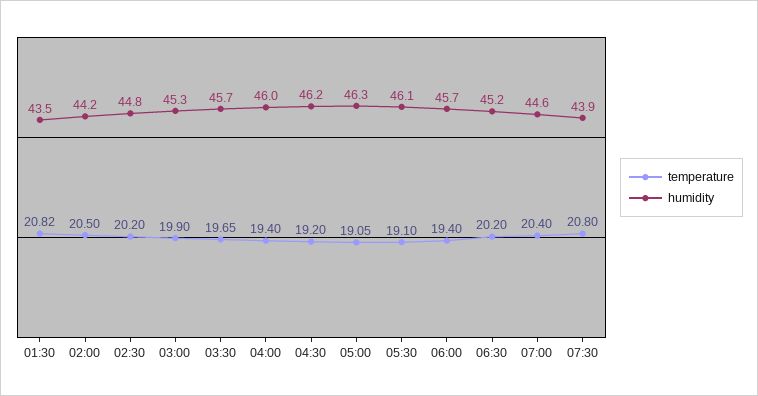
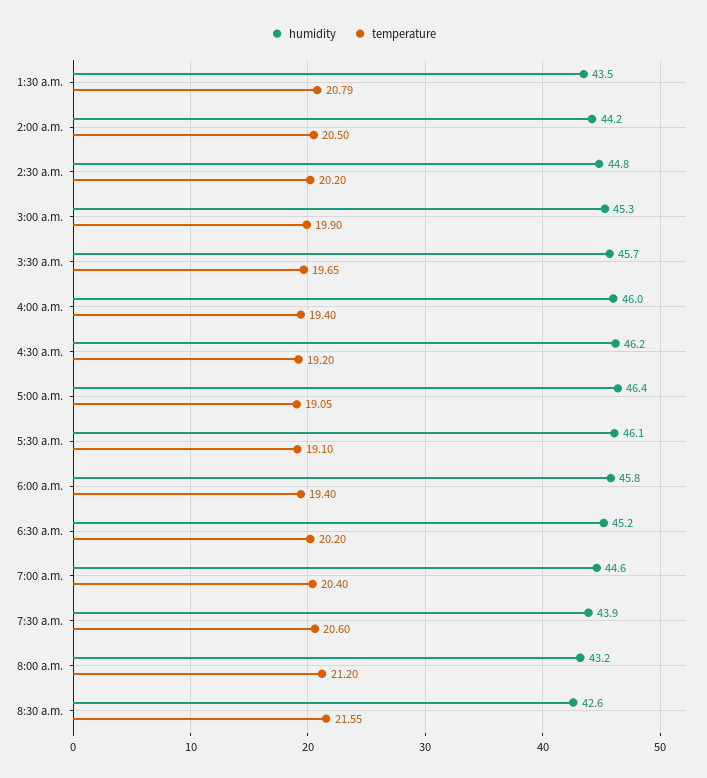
temperature, 01:30: 20.82 -> 20.79
humidity, 05:00: 46.3 -> 46.4
humidity, 06:00: 45.7 -> 45.8
temperature, 07:30: 20.8 -> 20.6
humidity, 8:00 a.m.: none -> 43.2
temperature, 8:00 a.m.: none -> 21.2
humidity, 8:30 a.m.: none -> 42.6
temperature, 8:30 a.m.: none -> 21.55

